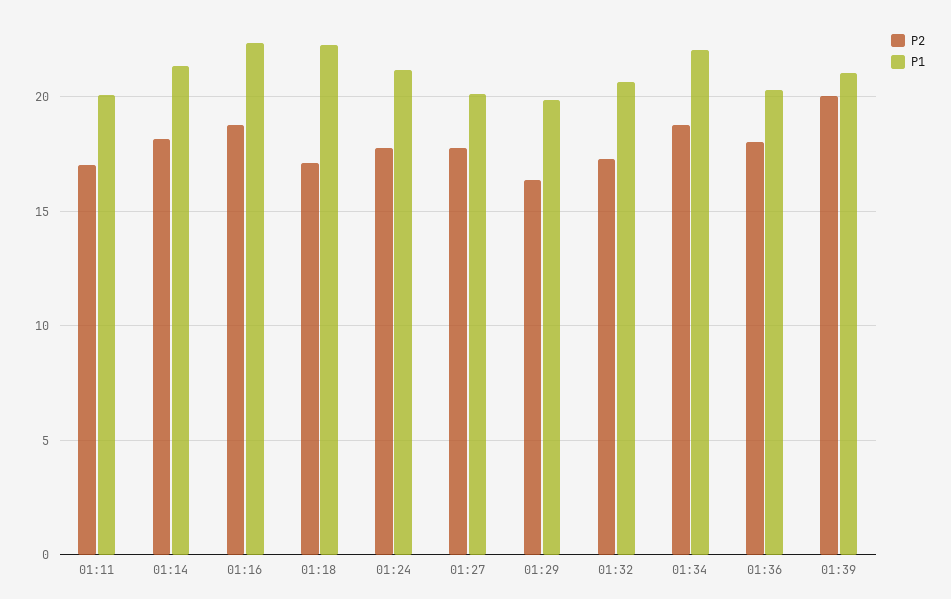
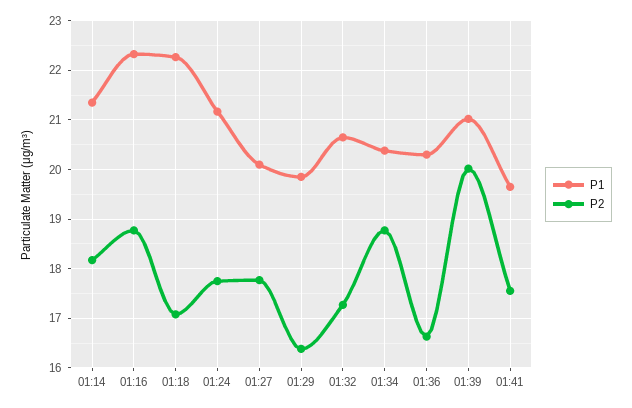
P2, 01:11: 17 -> none
P1, 01:11: 20 -> none
P1, 01:34: 22 -> 20.4
P2, 01:36: 18 -> 16.6
P1, 01:41: none -> 19.6
P2, 01:41: none -> 17.6

